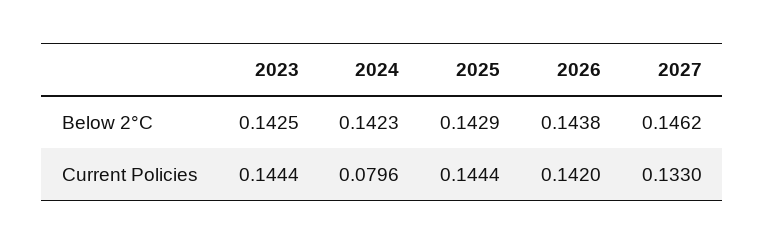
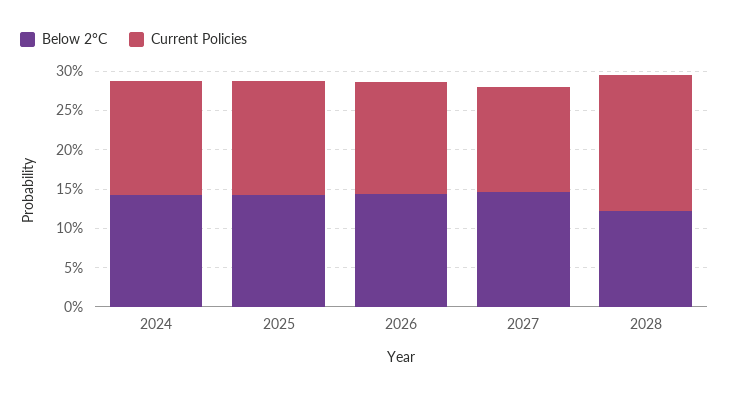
Below 2°C, 2023: 0.1425 -> none
Current Policies, 2023: 0.1444 -> none
Current Policies, 2024: 0.0796 -> 0.15
Below 2°C, 2028: none -> 0.125
Current Policies, 2028: none -> 0.175

